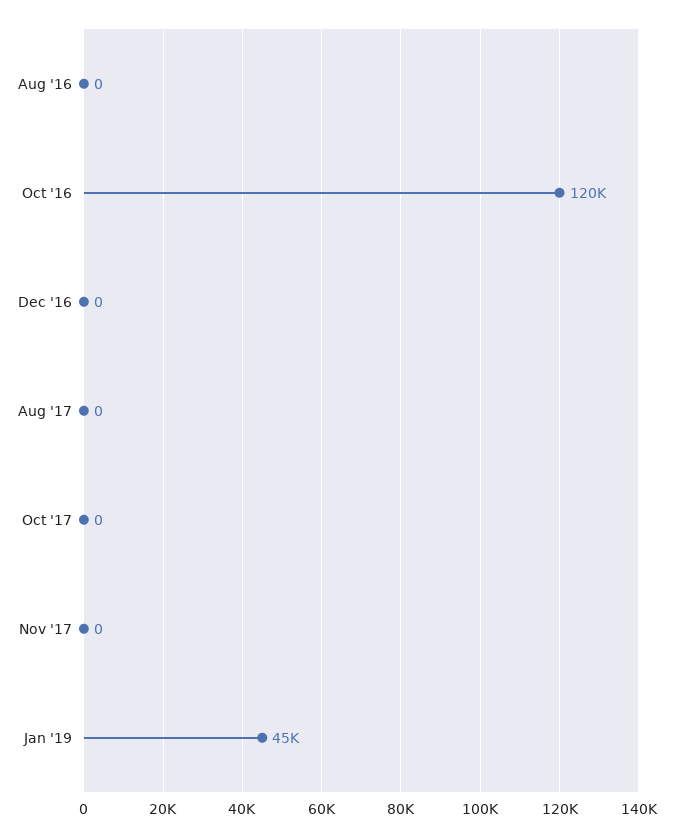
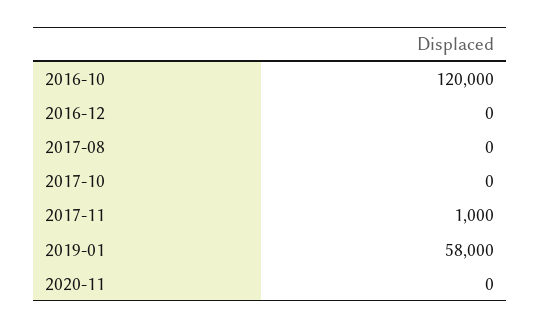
Aug '16: 0 -> none
Nov '17: 0 -> 1000
Jan '19: 45000 -> 58000
2020-11: none -> 0

